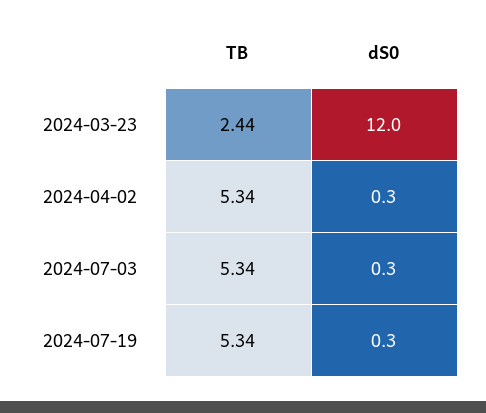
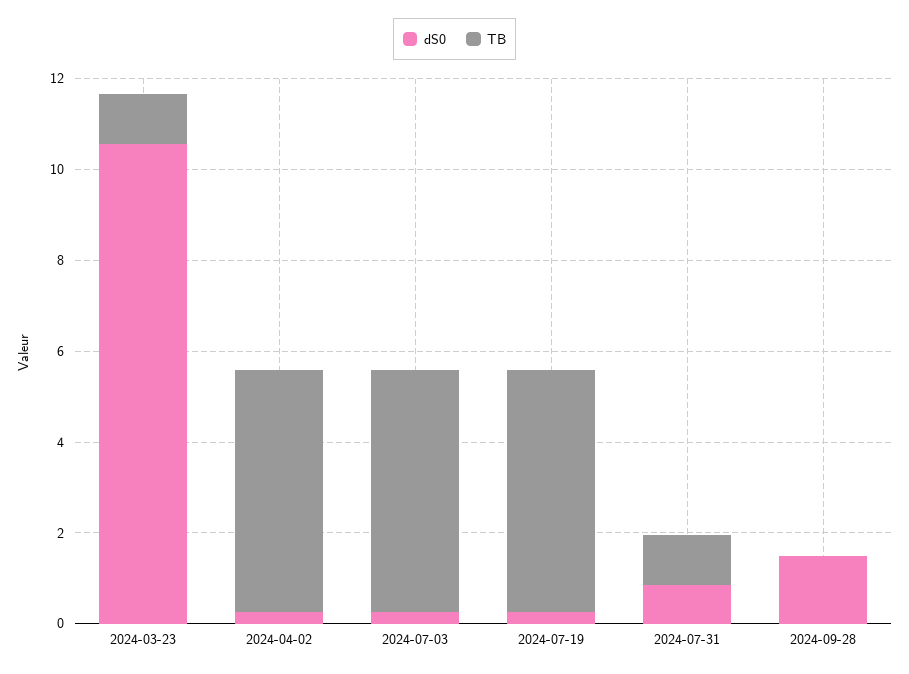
TB, 2024-03-23: 2.44 -> 1
dS0, 2024-03-23: 12 -> 10.5
dS0, 2024-07-31: none -> 1
TB, 2024-07-31: none -> 1
dS0, 2024-09-28: none -> 1.5
TB, 2024-09-28: none -> 0

